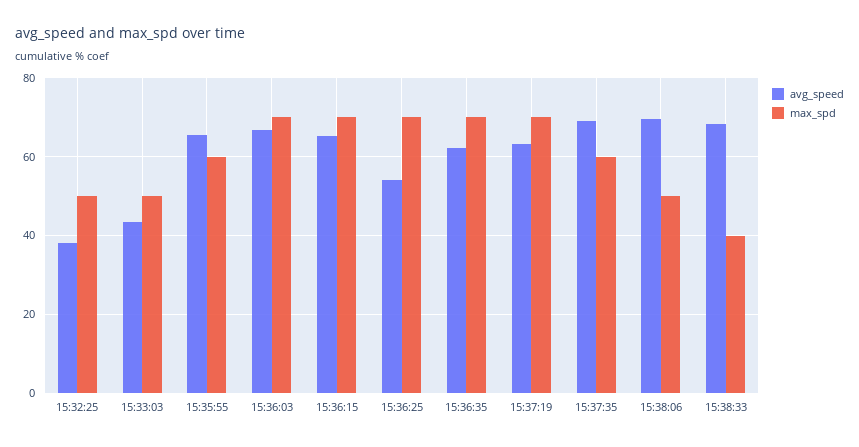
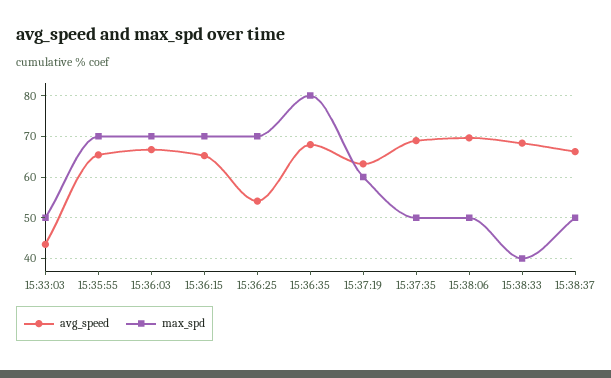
avg_speed, 15:32:25: 38 -> none
max_spd, 15:32:25: 50 -> none
max_spd, 15:35:55: 60 -> 70
avg_speed, 15:36:35: 62 -> 68
max_spd, 15:36:35: 70 -> 80
max_spd, 15:37:19: 70 -> 60
max_spd, 15:37:35: 60 -> 50
avg_speed, 15:38:37: none -> 66
max_spd, 15:38:37: none -> 50

